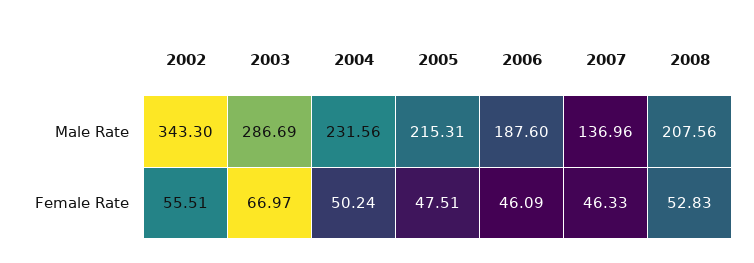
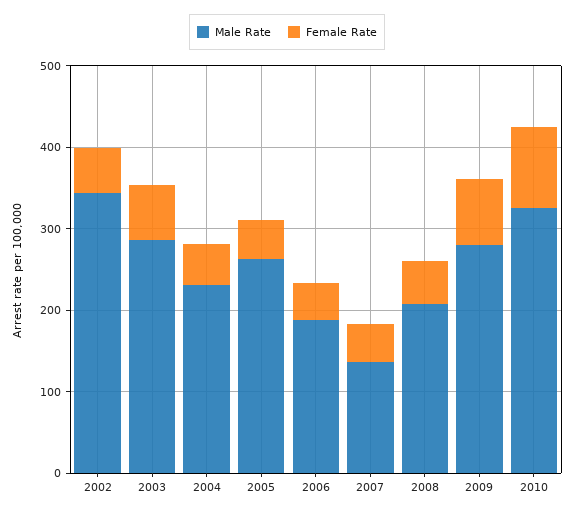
Male Rate, 2005: 215.31 -> 260
Male Rate, 2009: none -> 280
Female Rate, 2009: none -> 80
Male Rate, 2010: none -> 320
Female Rate, 2010: none -> 100

